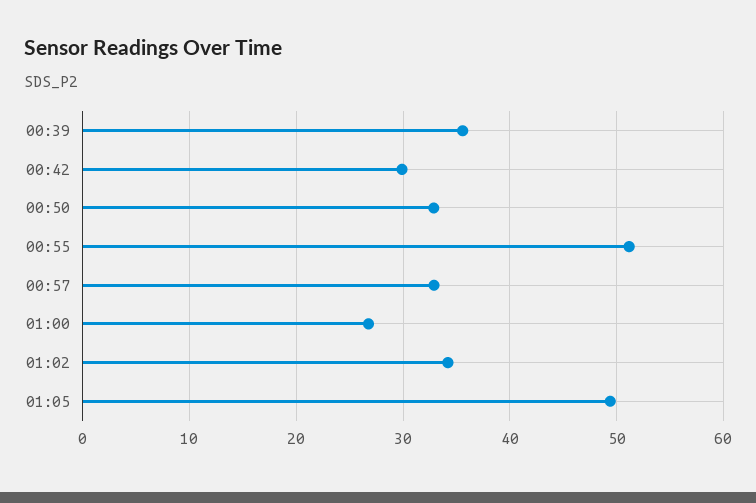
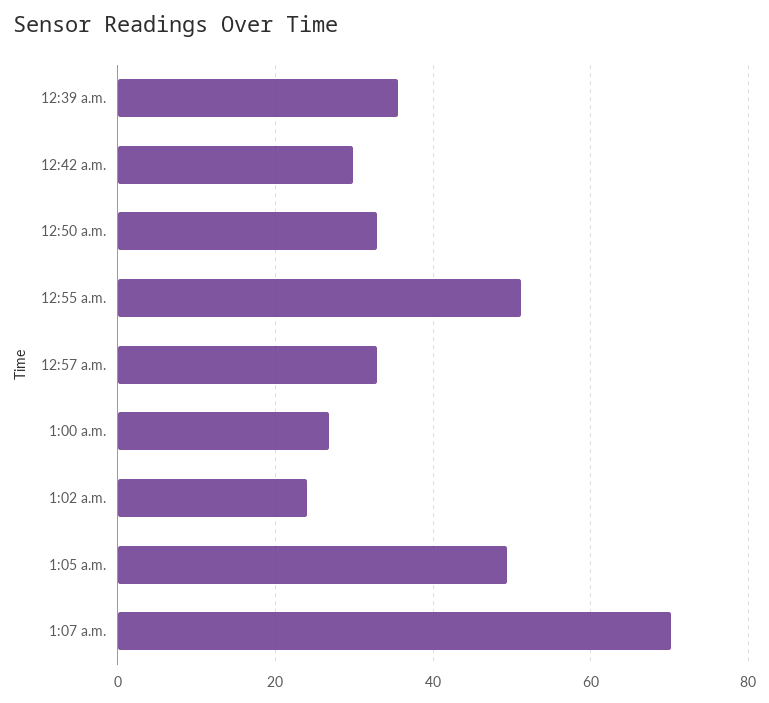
01:02: 34 -> 24
1:07 a.m.: none -> 70

